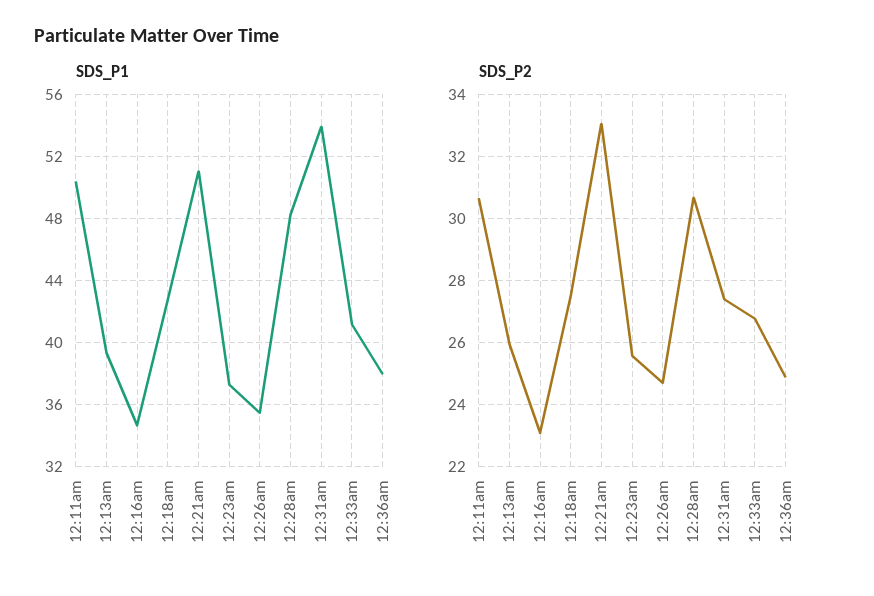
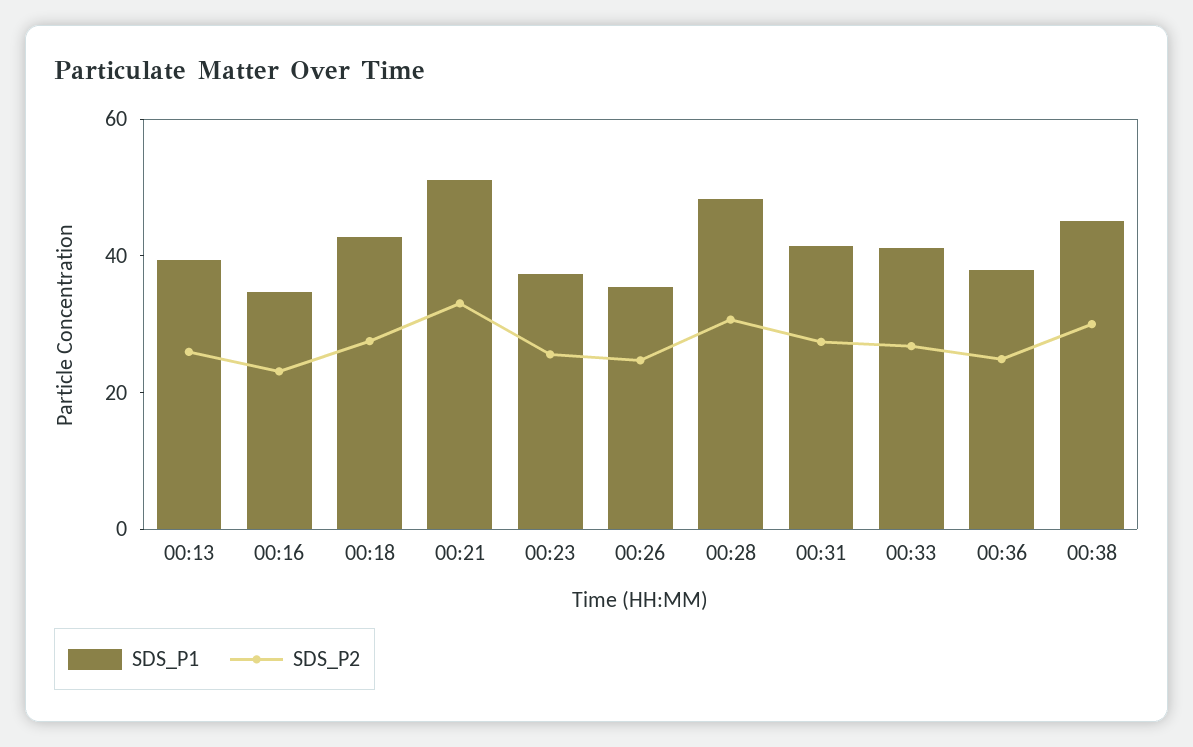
SDS_P1, 12:11am: 50.5 -> none
SDS_P1, 12:31am: 54 -> 40
SDS_P2, 12:11am: 30.6 -> none
SDS_P1, 00:38: none -> 45
SDS_P2, 00:38: none -> 30

